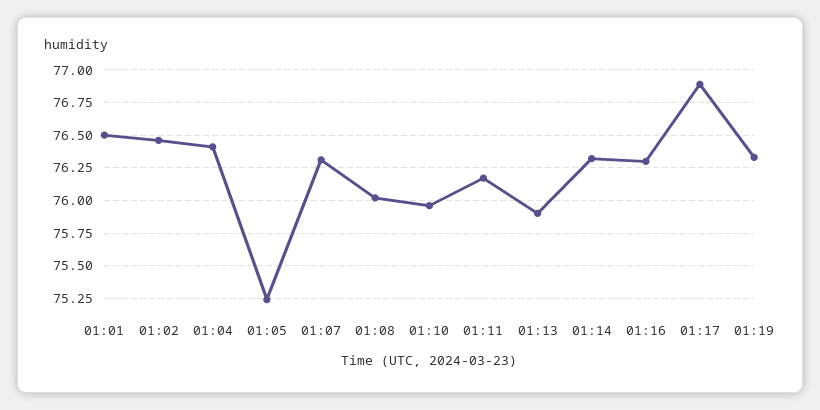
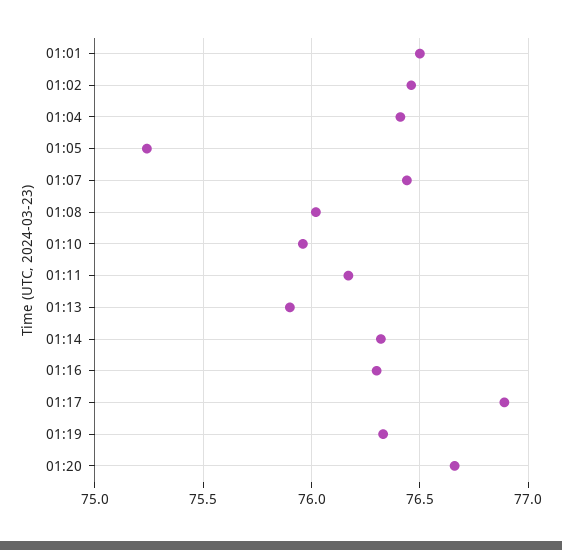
01:07: 76.3 -> 76.45
01:20: none -> 76.65

